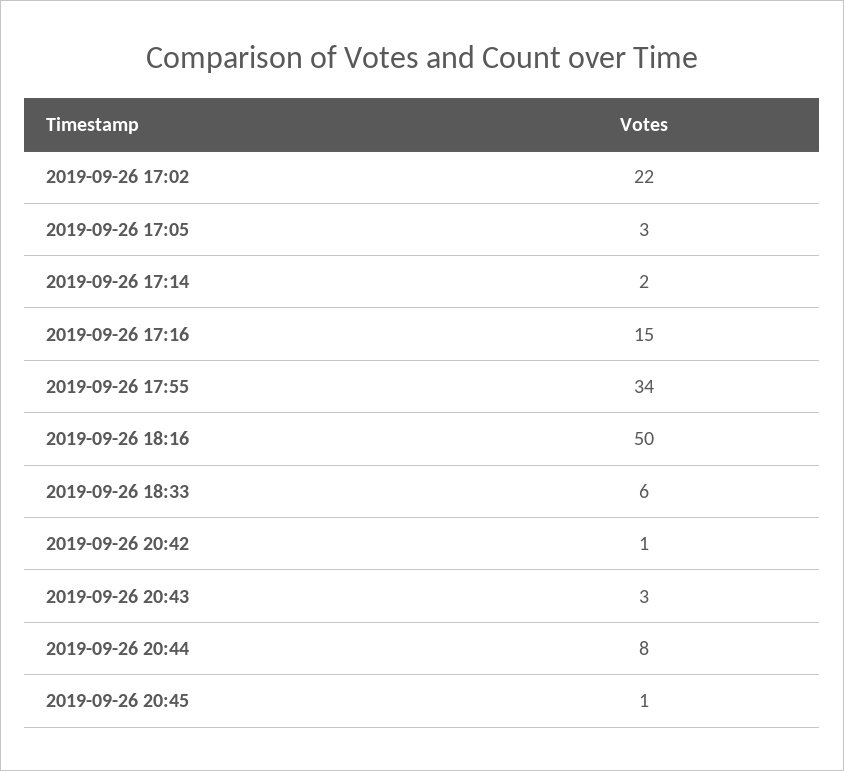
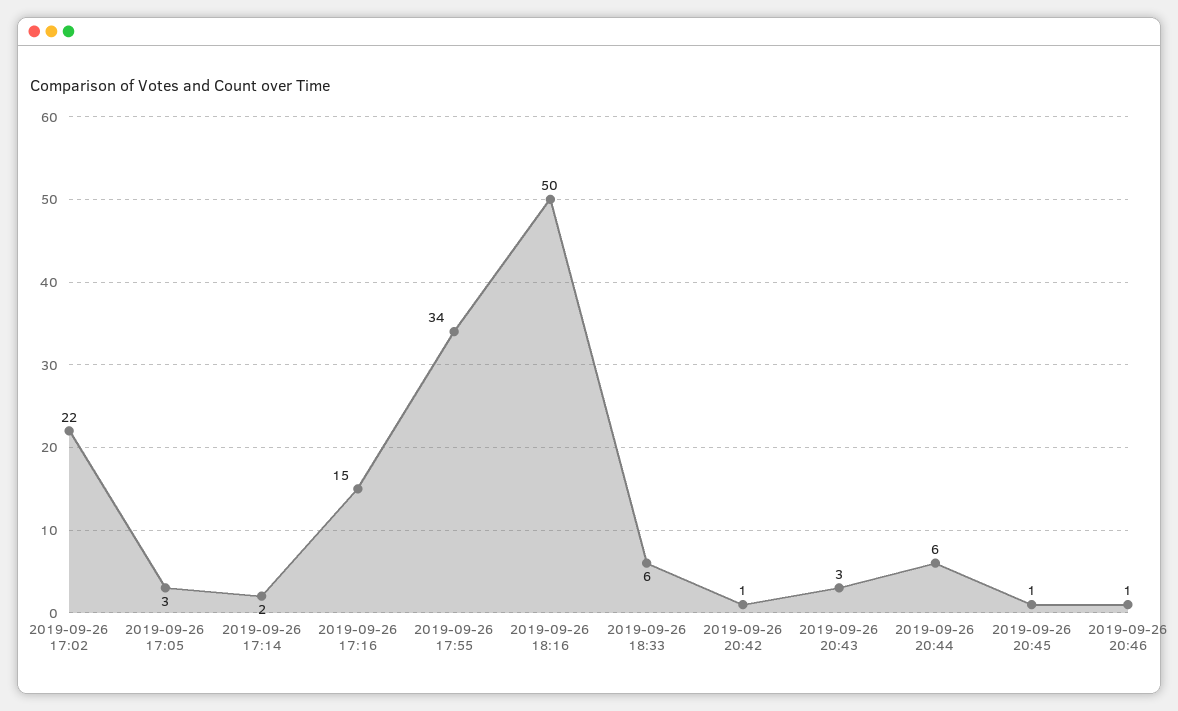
2019-09-26 20:44: 8 -> 6
2019-09-26 20:46: none -> 1

